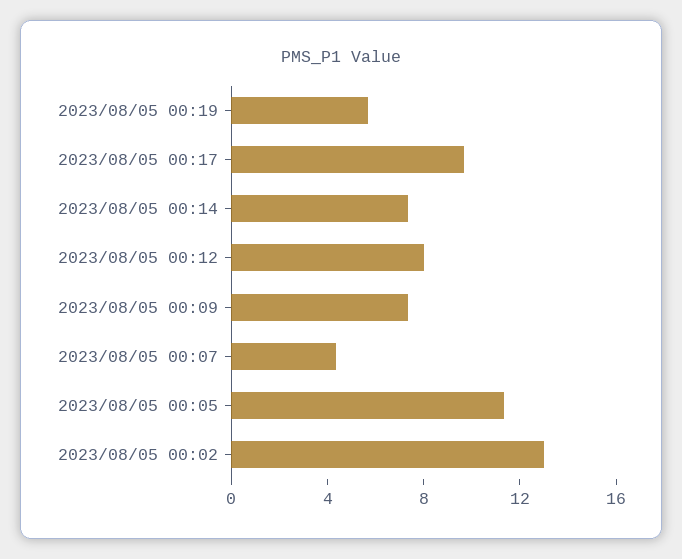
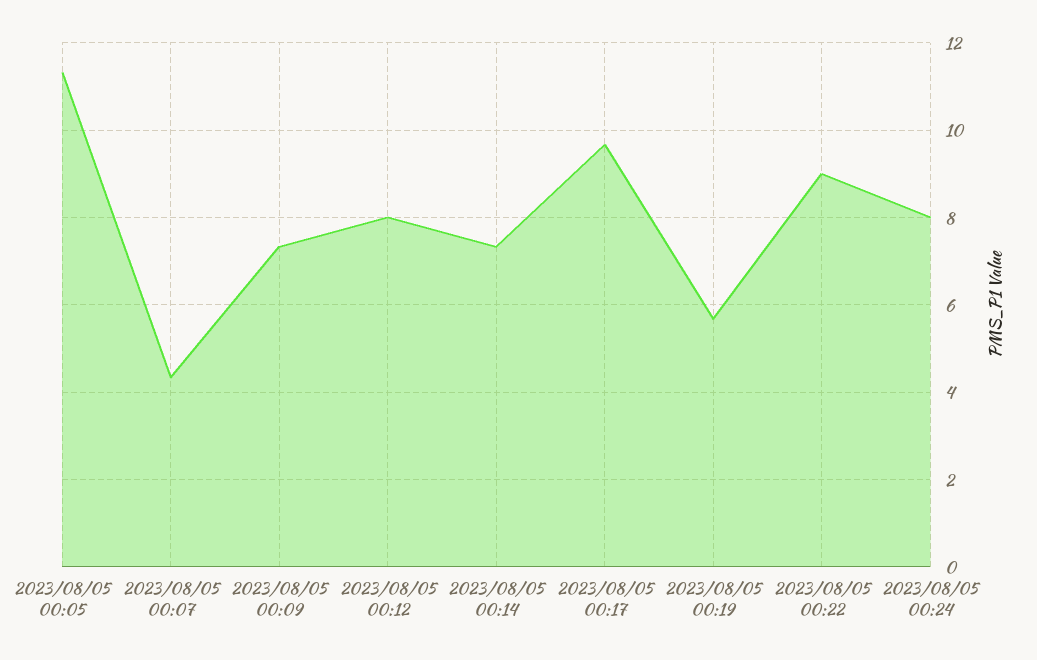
2023/08/05 00:02: 13 -> none
2023/08/05 00:22: none -> 9
2023/08/05 00:24: none -> 8

